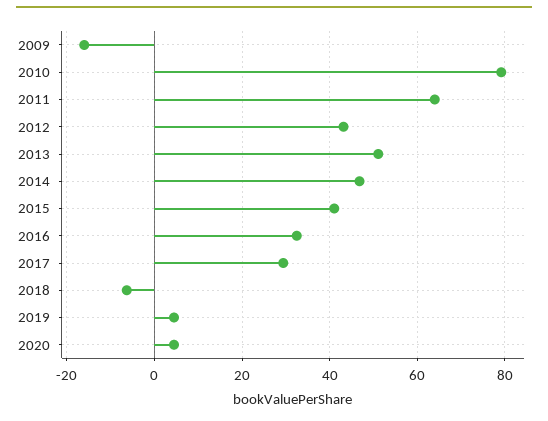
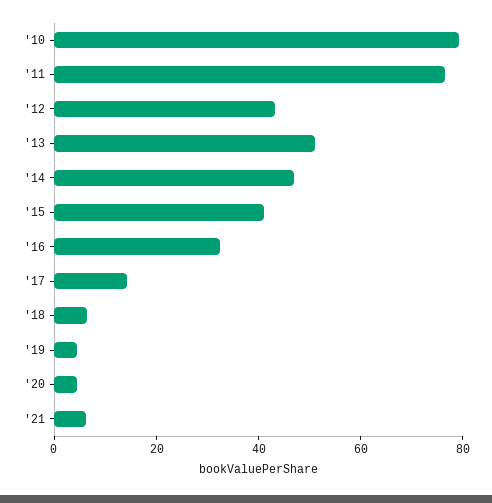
2009: -16 -> none
2011: 64 -> 75
2017: 30 -> 15
2018: -6 -> 5
'21: none -> 5

